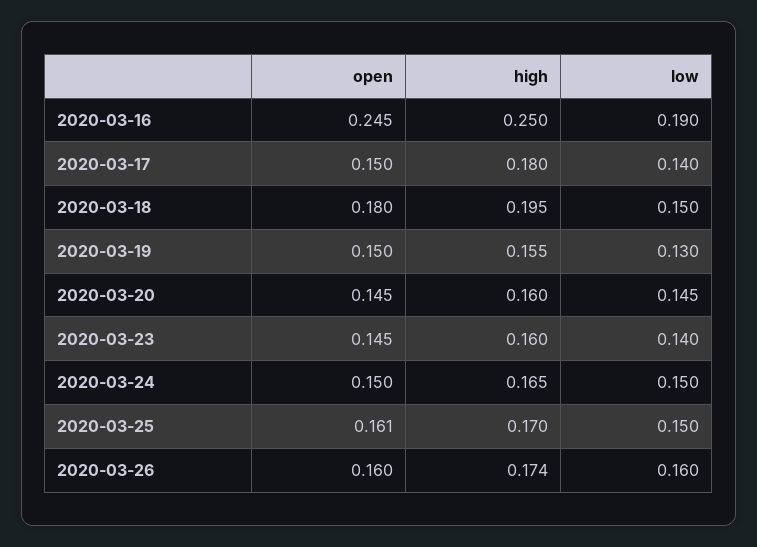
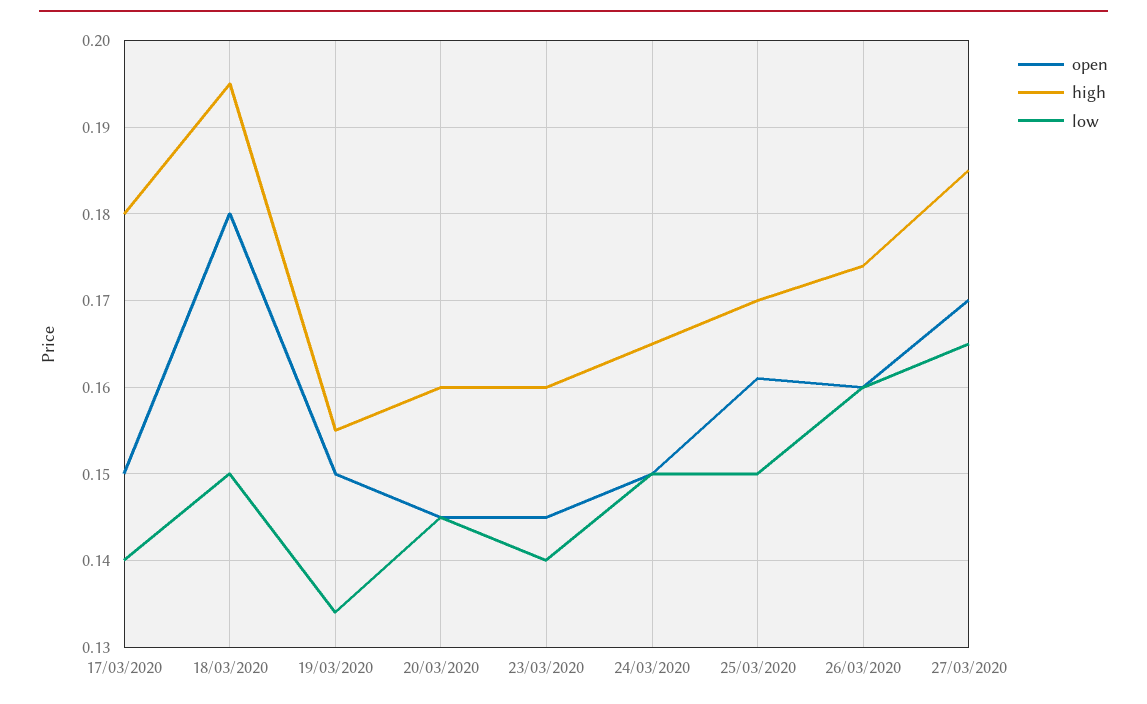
open, 2020-03-16: 0.245 -> none
high, 2020-03-16: 0.25 -> none
low, 2020-03-16: 0.19 -> none
low, 2020-03-19: 0.13 -> 0.134
open, 27/03/2020: none -> 0.17
high, 27/03/2020: none -> 0.185
low, 27/03/2020: none -> 0.165

